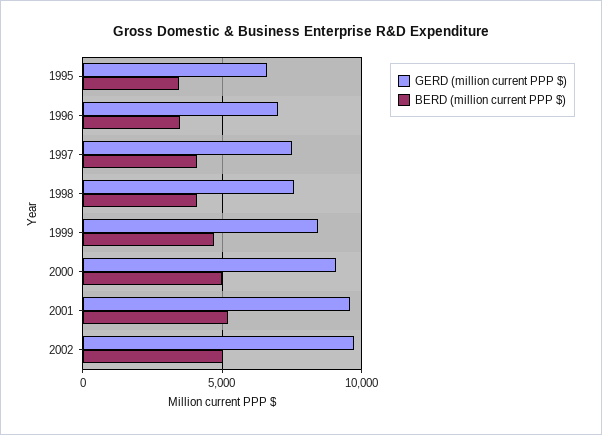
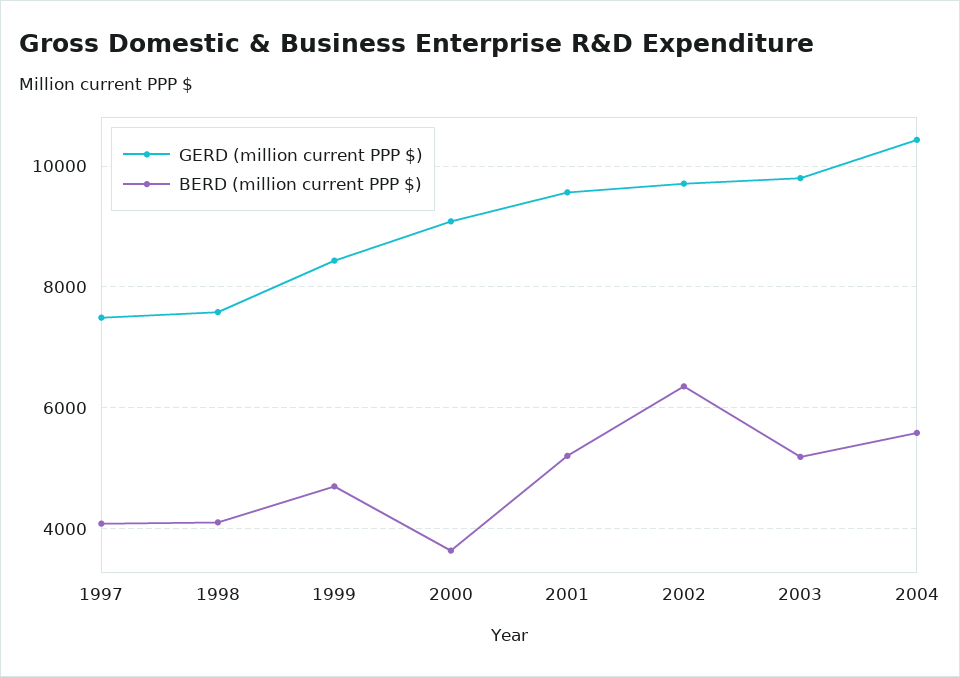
GERD (million current PPP $), 1995: 6500 -> none
BERD (million current PPP $), 1995: 3500 -> none
GERD (million current PPP $), 1996: 7000 -> none
BERD (million current PPP $), 1996: 3500 -> none
BERD (million current PPP $), 2000: 5000 -> 3600
BERD (million current PPP $), 2002: 5000 -> 6400
GERD (million current PPP $), 2003: none -> 9800
BERD (million current PPP $), 2003: none -> 5200
GERD (million current PPP $), 2004: none -> 10400
BERD (million current PPP $), 2004: none -> 5600

